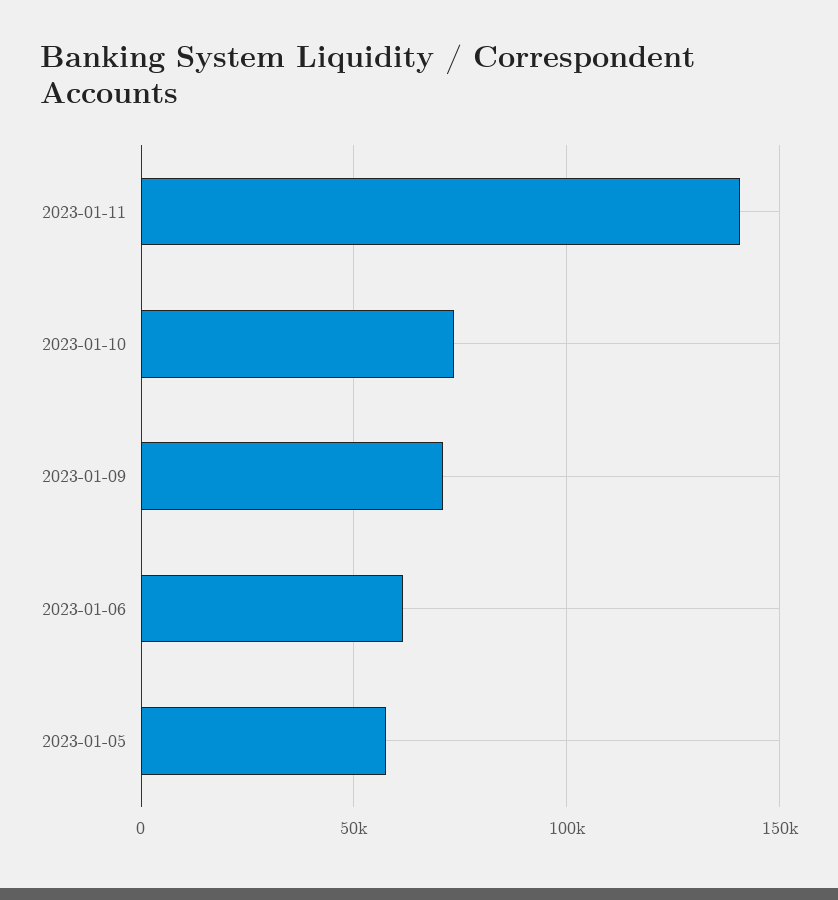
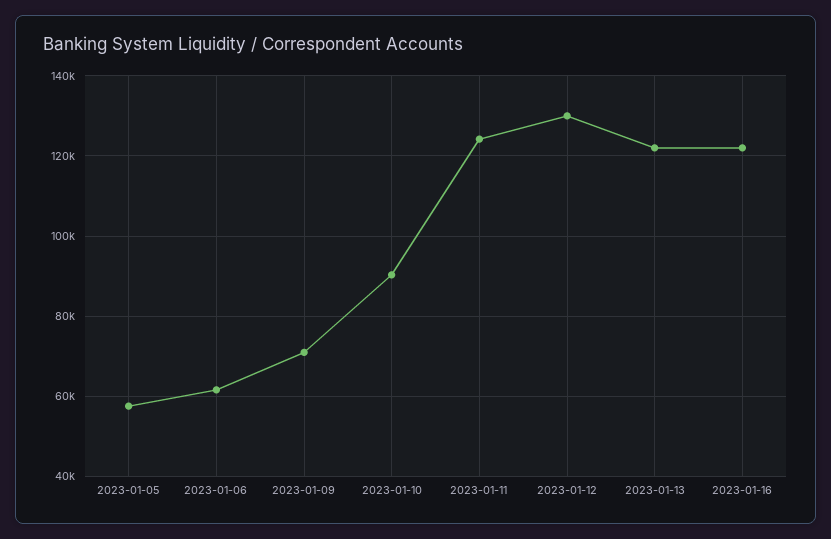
2023-01-11: 140000 -> 124000
2023-01-10: 75000 -> 90000
2023-01-12: none -> 130000
2023-01-13: none -> 122000
2023-01-16: none -> 122000

